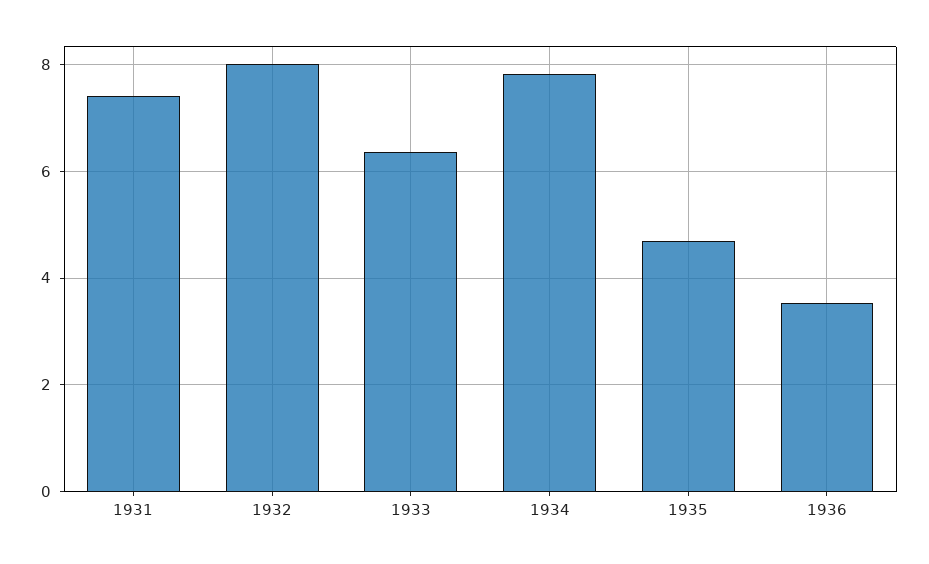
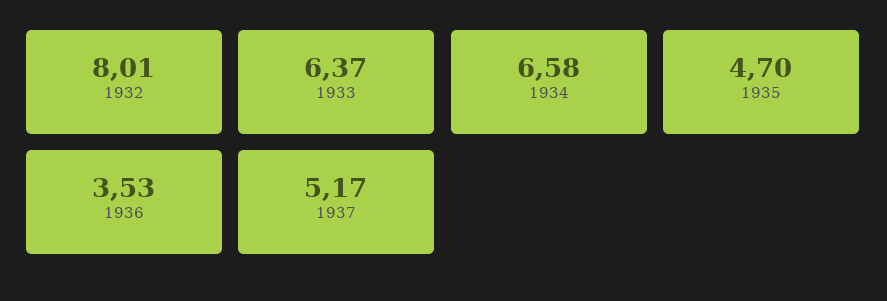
1931: 7.4 -> none
1934: 7.8 -> 6.58
1937: none -> 5.17

